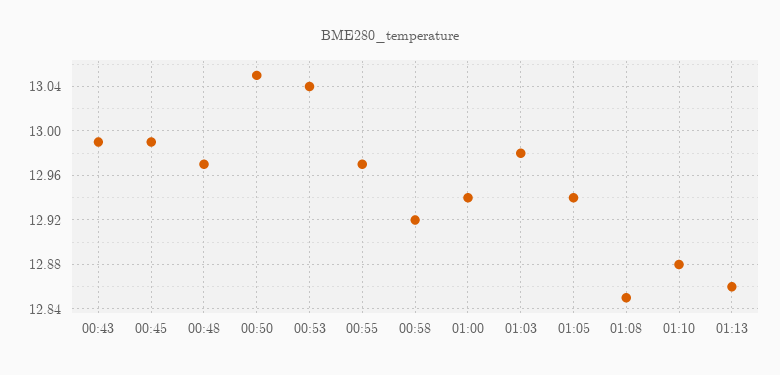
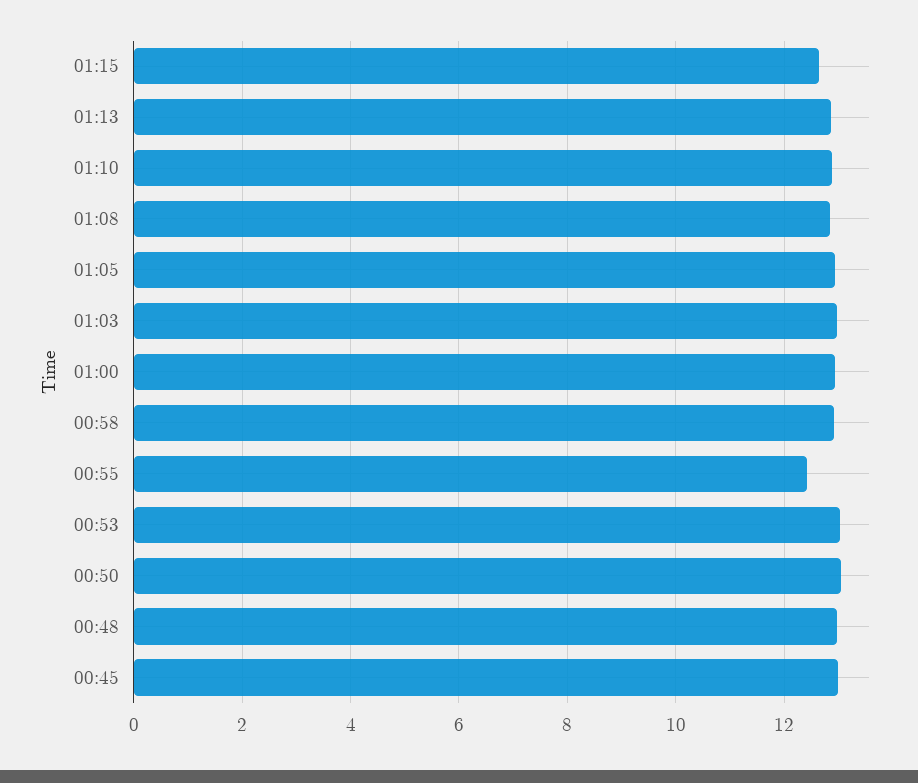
00:43: 12.99 -> none
00:55: 12.97 -> 12.4
01:15: none -> 12.6

